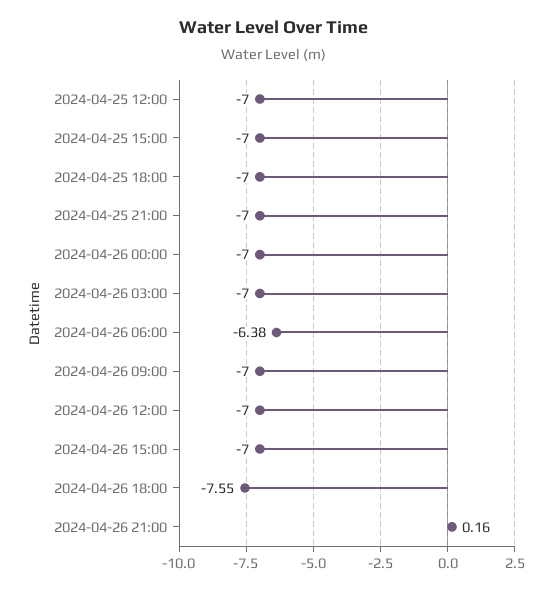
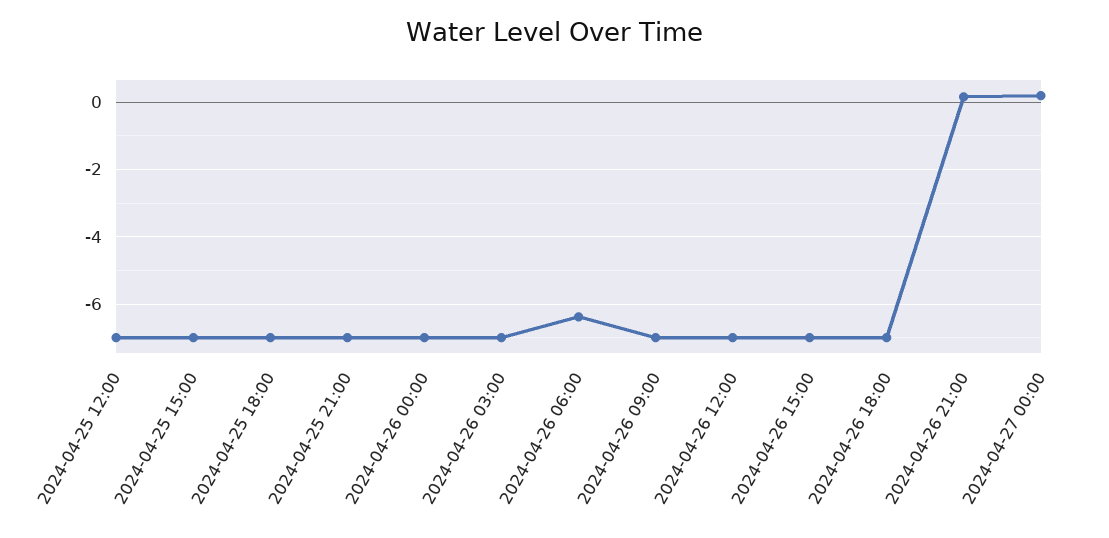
2024-04-26 18:00: -7.55 -> -7
2024-04-27 00:00: none -> 0.2

